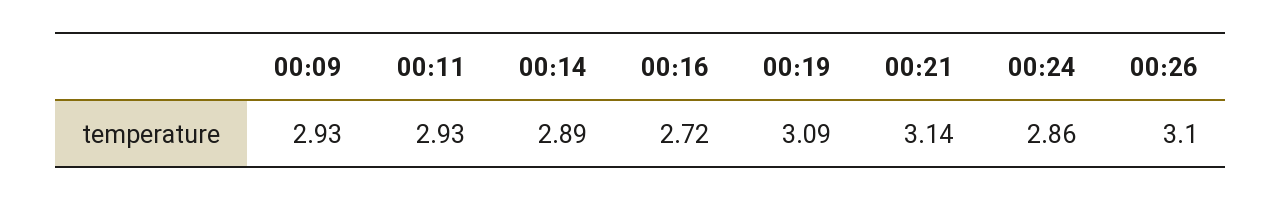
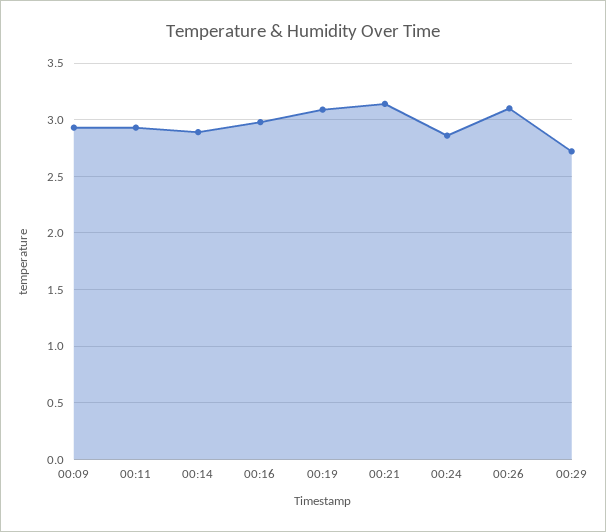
00:16: 2.72 -> 3
00:29: none -> 2.7

